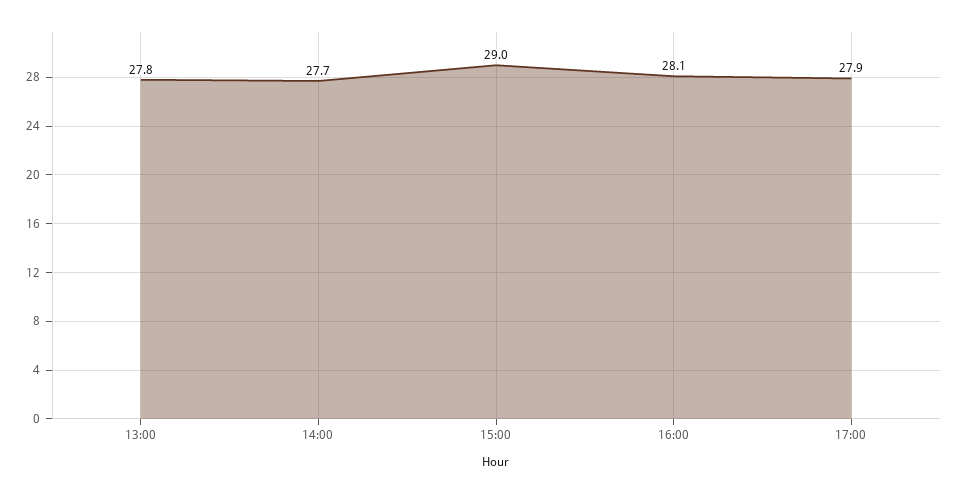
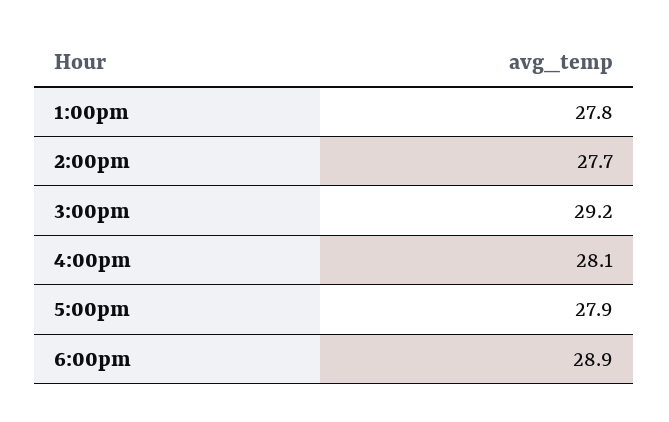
15:00: 29 -> 29.2
6:00pm: none -> 28.9

